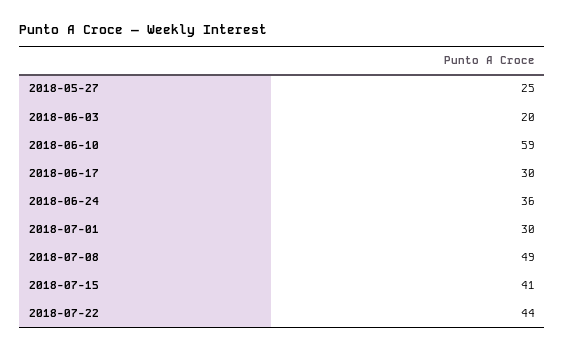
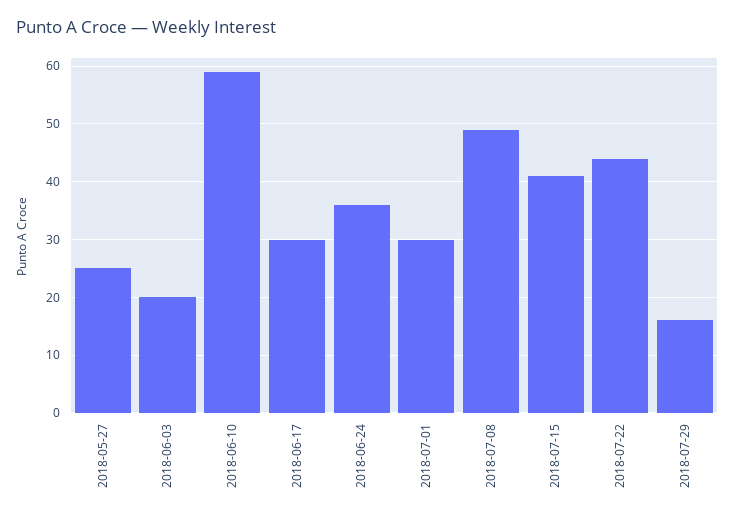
2018-07-29: none -> 15

